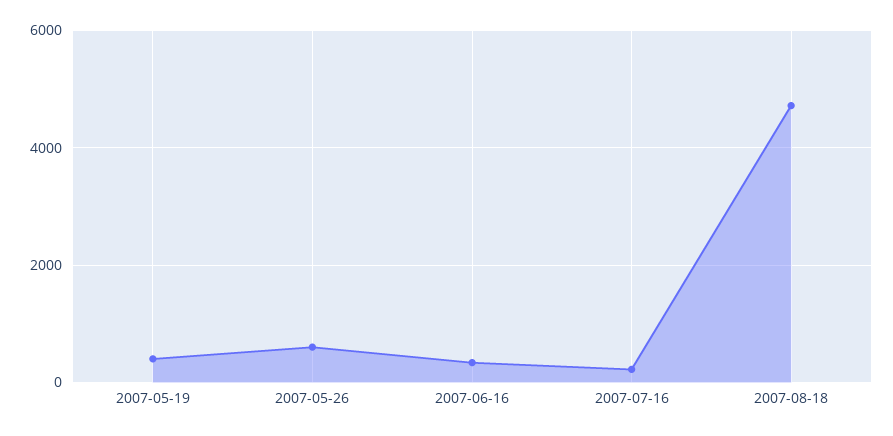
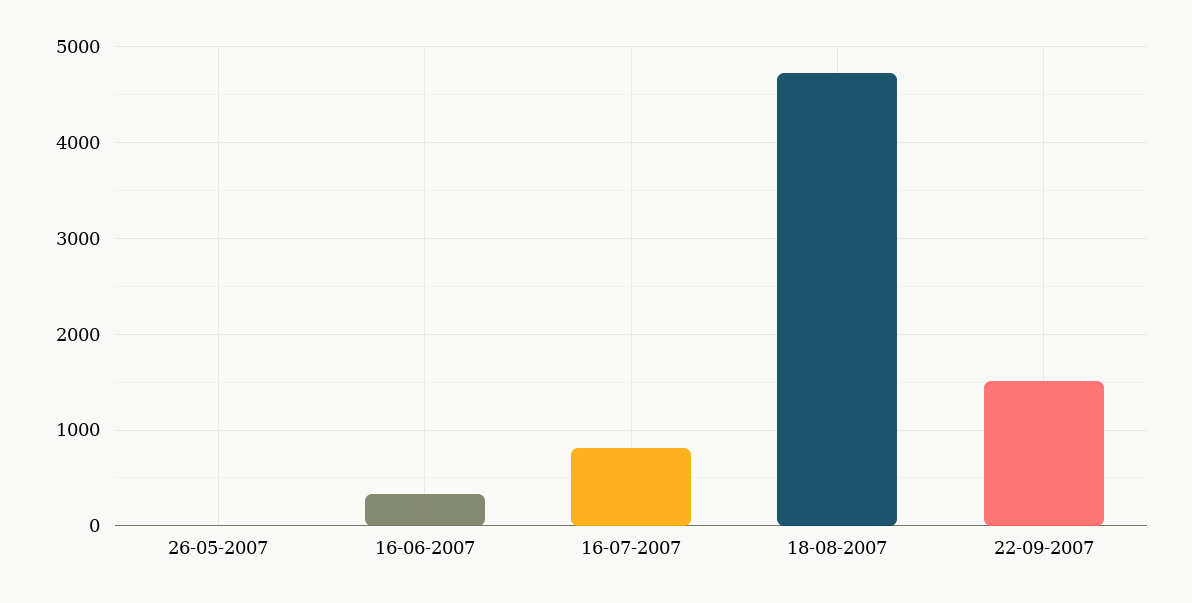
2007-05-19: 400 -> none
2007-05-26: 600 -> 0
2007-07-16: 200 -> 800
22-09-2007: none -> 1500

